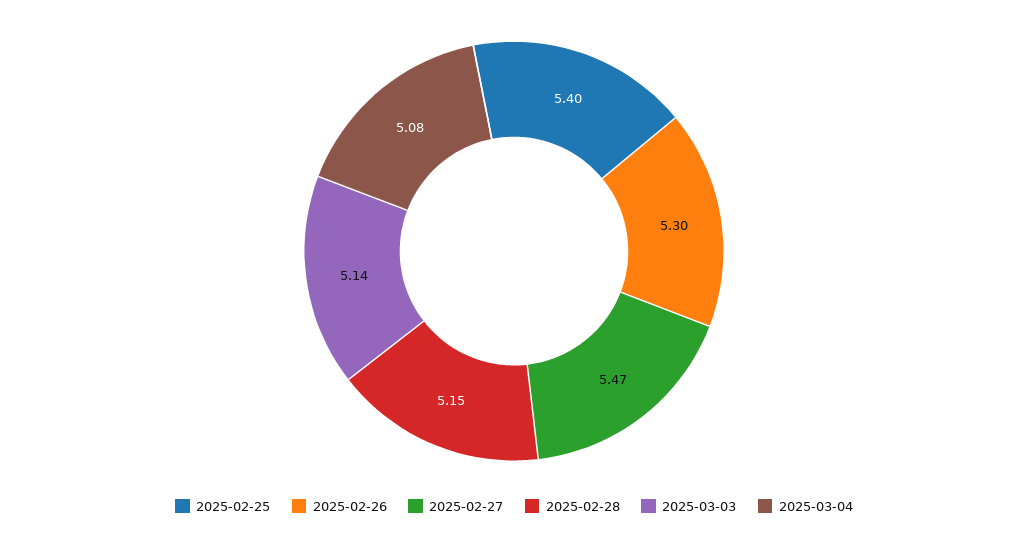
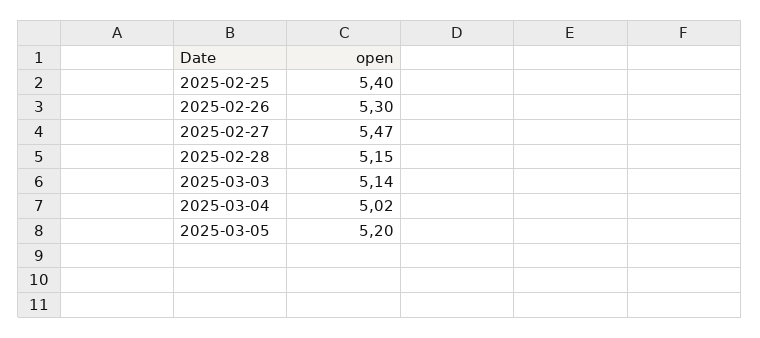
2025-03-04: 5.08 -> 5.02
2025-03-05: none -> 5.2

